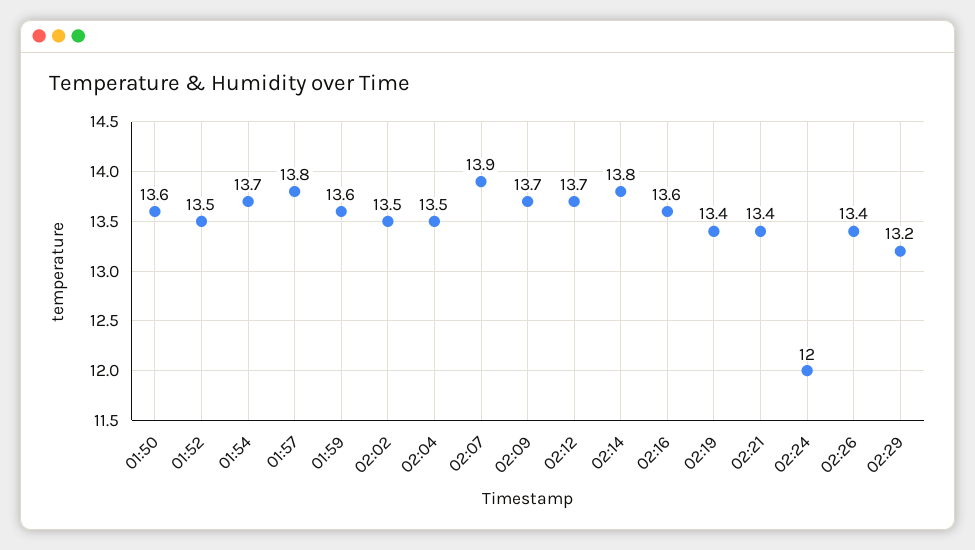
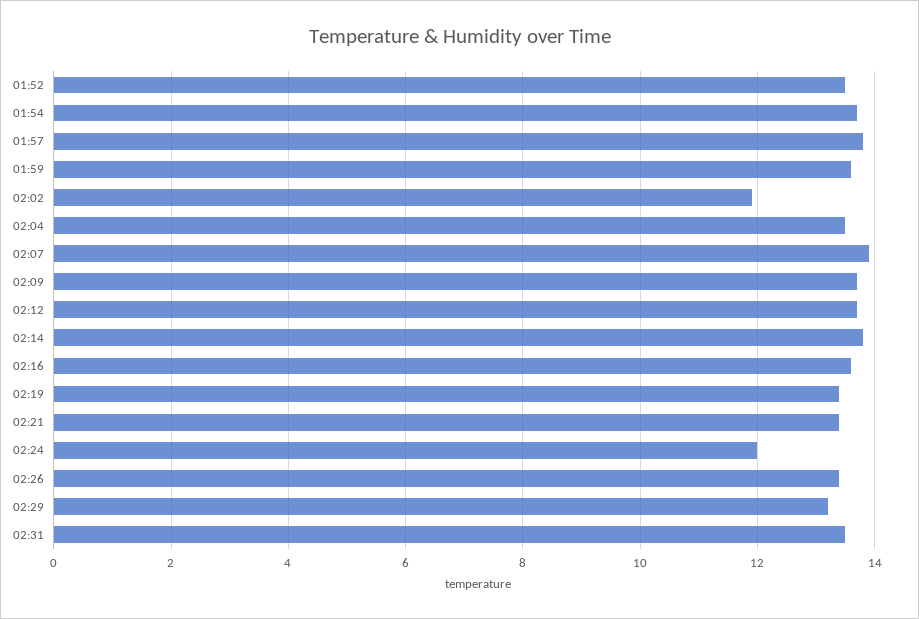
01:50: 13.6 -> none
02:02: 13.5 -> 12
02:31: none -> 13.5

